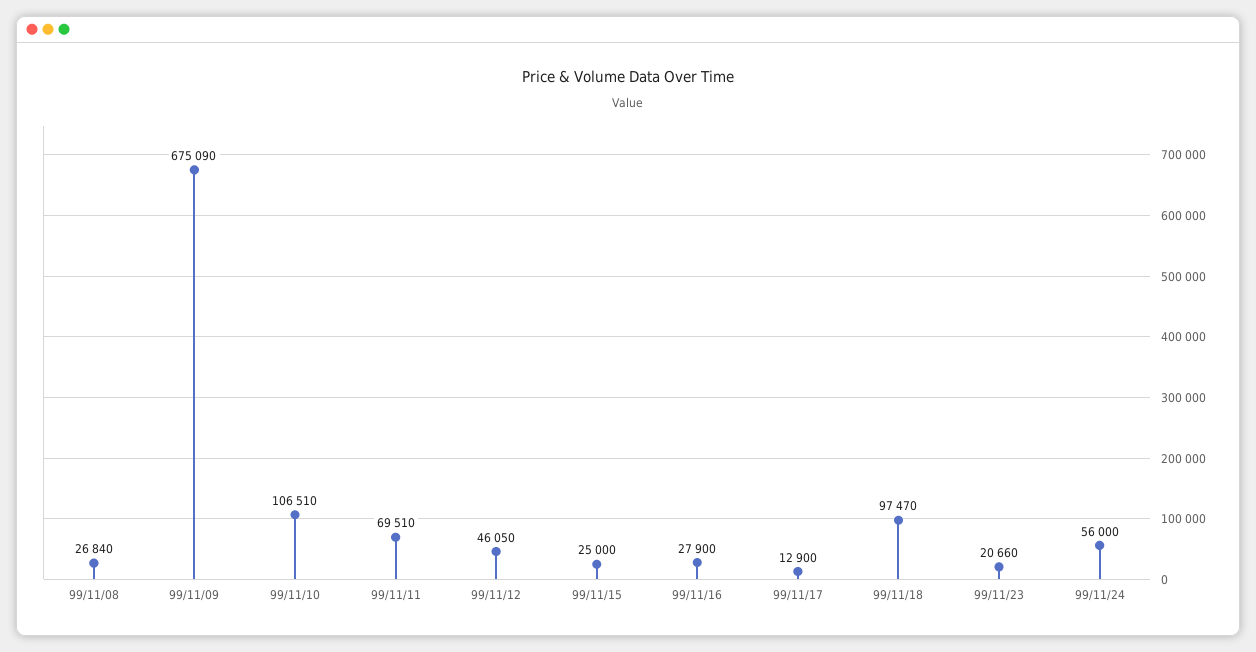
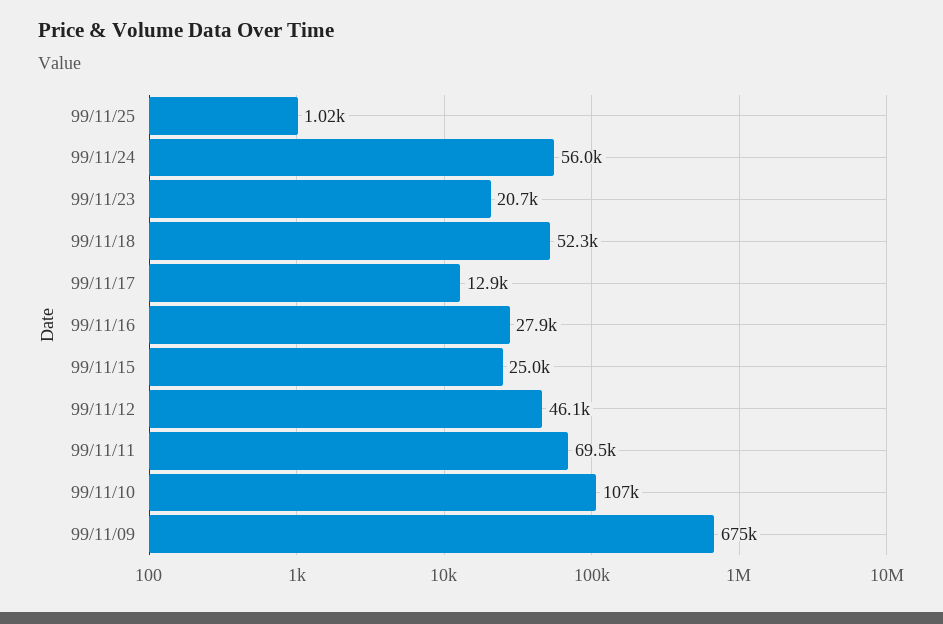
99/11/08: 26840 -> none
99/11/18: 97470 -> 52300
99/11/25: none -> 1020

